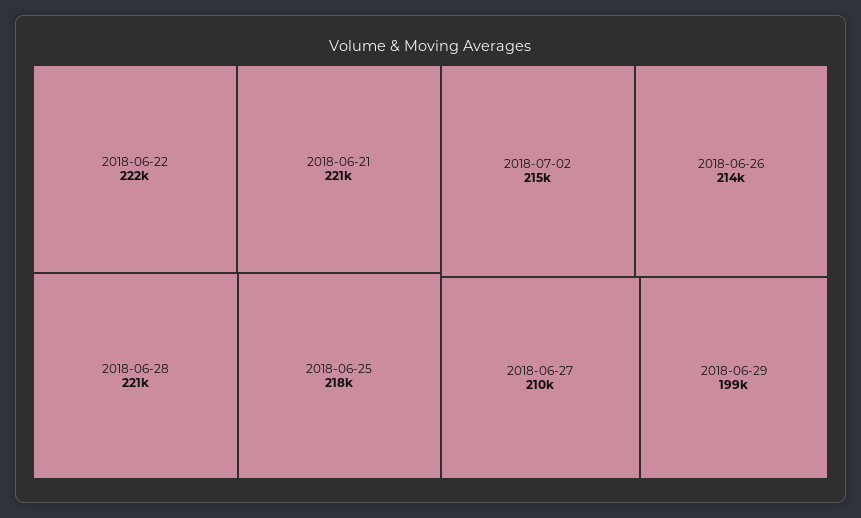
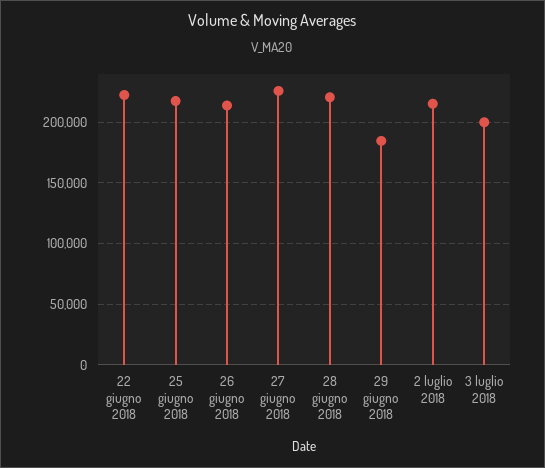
2018-06-21: 221000 -> none
2018-06-27: 210000 -> 225000
2018-06-29: 199000 -> 185000
3 luglio 2018: none -> 200000

